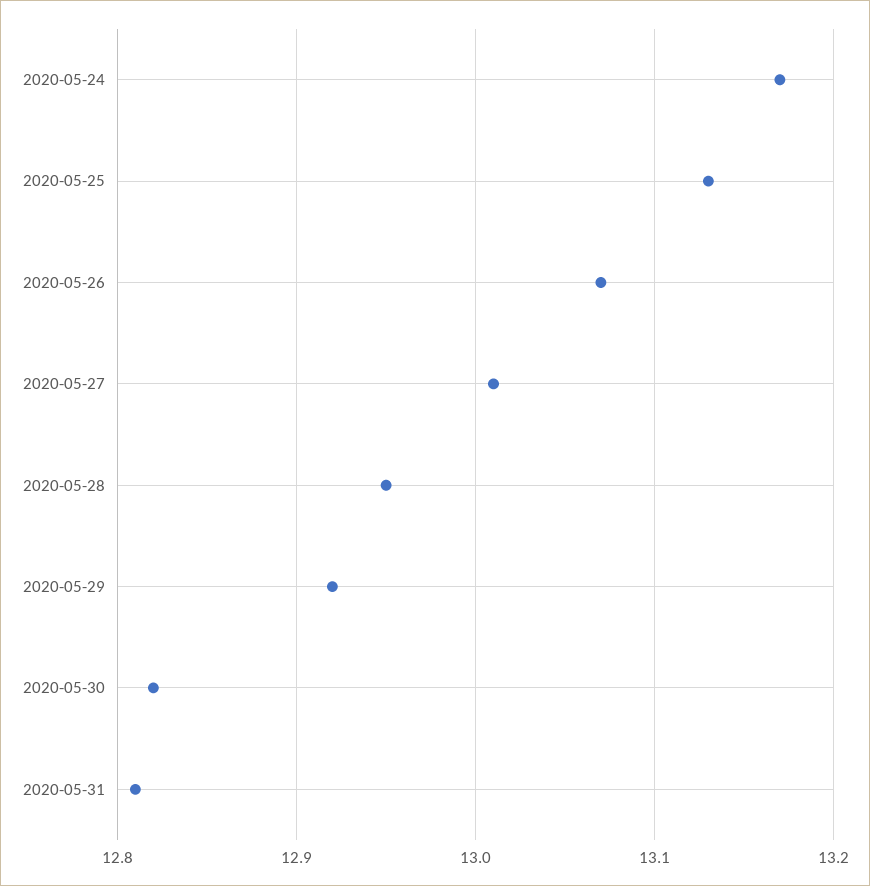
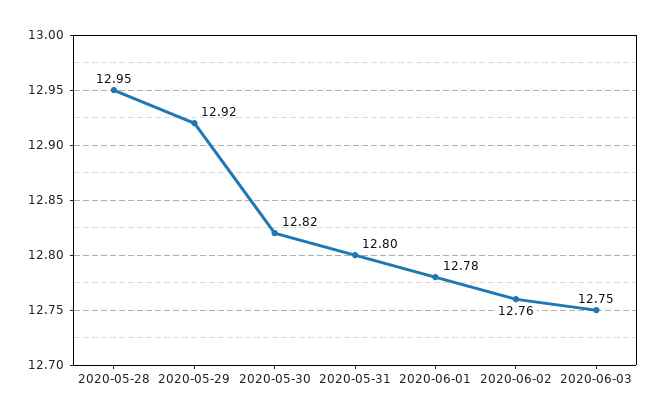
2020-05-24: 13.17 -> none
2020-05-25: 13.13 -> none
2020-05-26: 13.07 -> none
2020-05-27: 13.01 -> none
2020-05-31: 12.81 -> 12.8
2020-06-01: none -> 12.78
2020-06-02: none -> 12.76
2020-06-03: none -> 12.75

